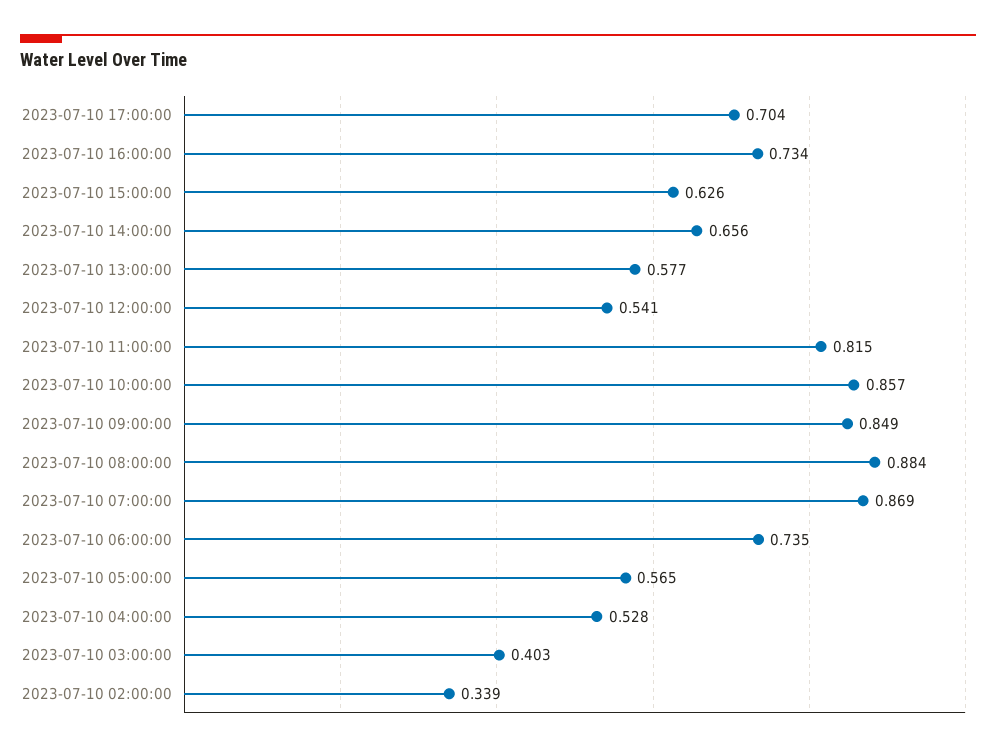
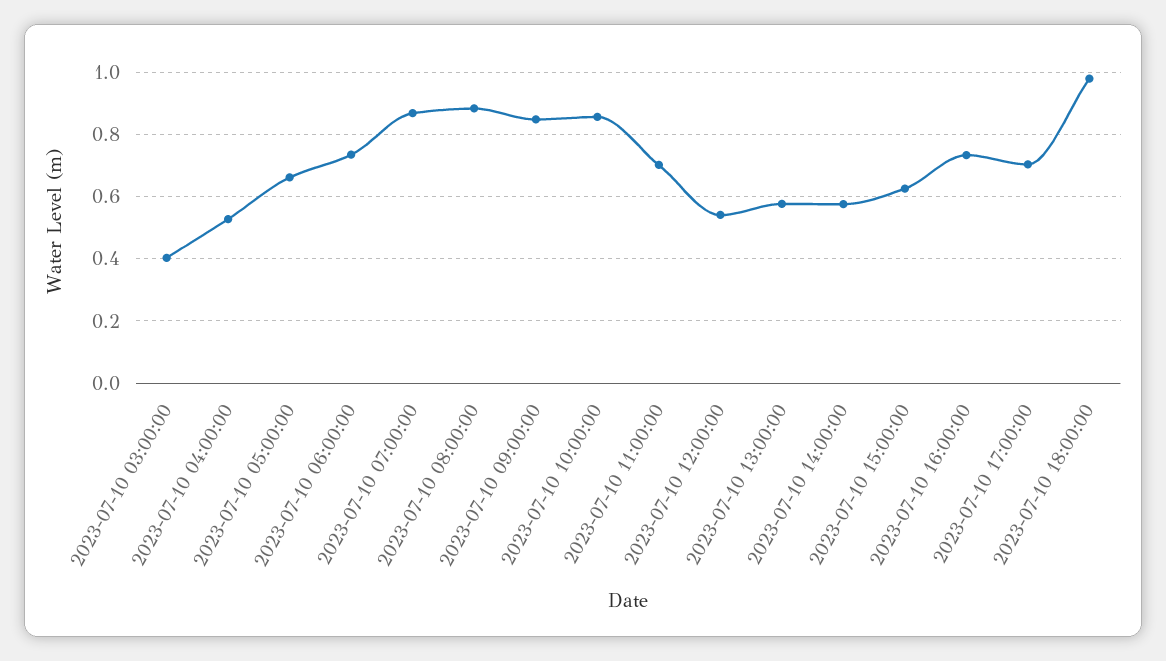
2023-07-10 14:00:00: 0.656 -> 0.58
2023-07-10 11:00:00: 0.815 -> 0.7
2023-07-10 05:00:00: 0.565 -> 0.66
2023-07-10 02:00:00: 0.339 -> none
2023-07-10 18:00:00: none -> 0.98

